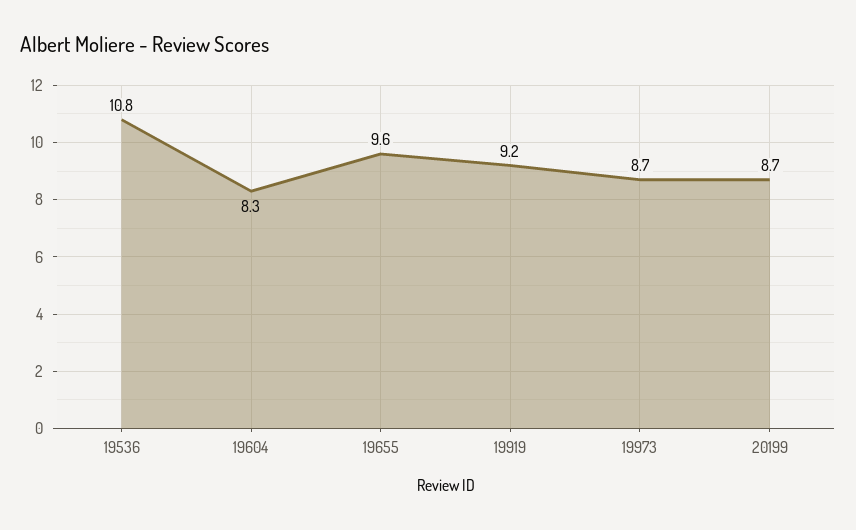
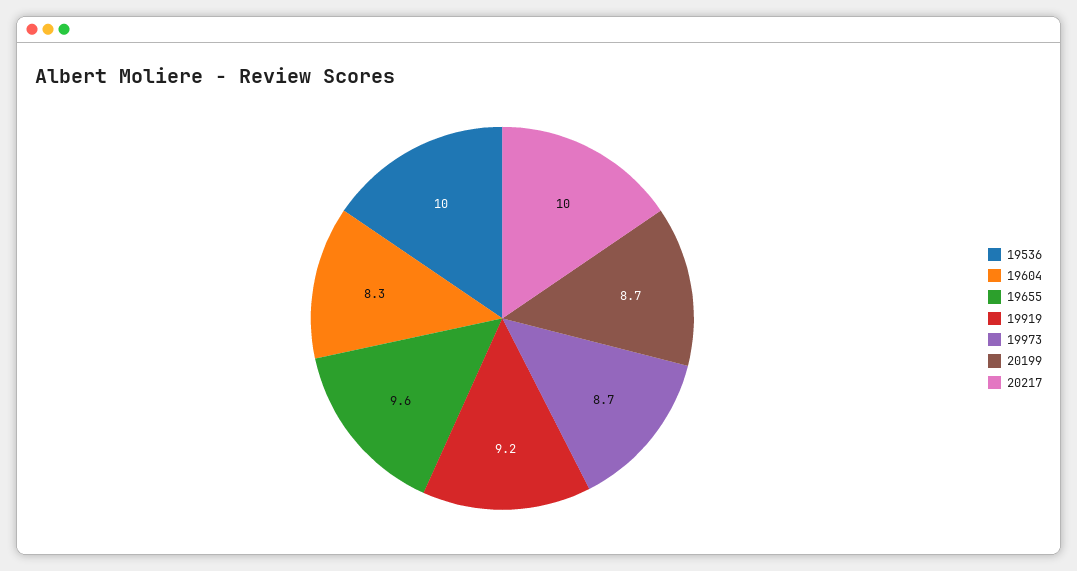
19536: 10.8 -> 10
20217: none -> 10

